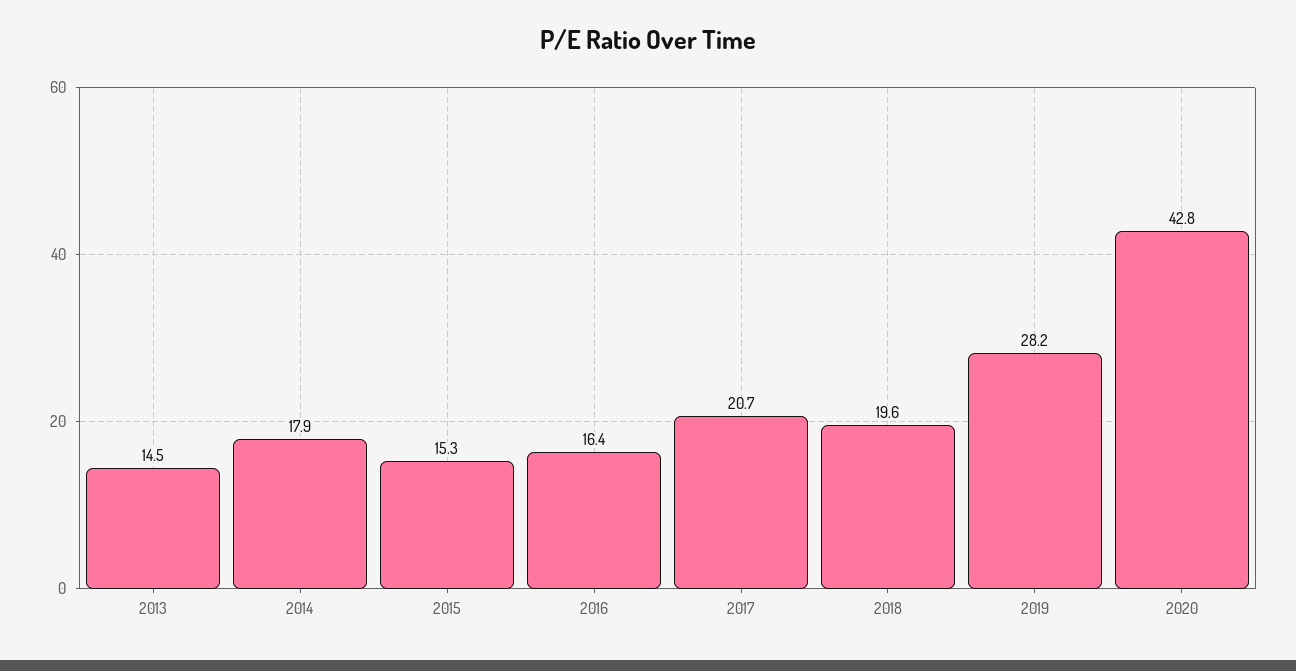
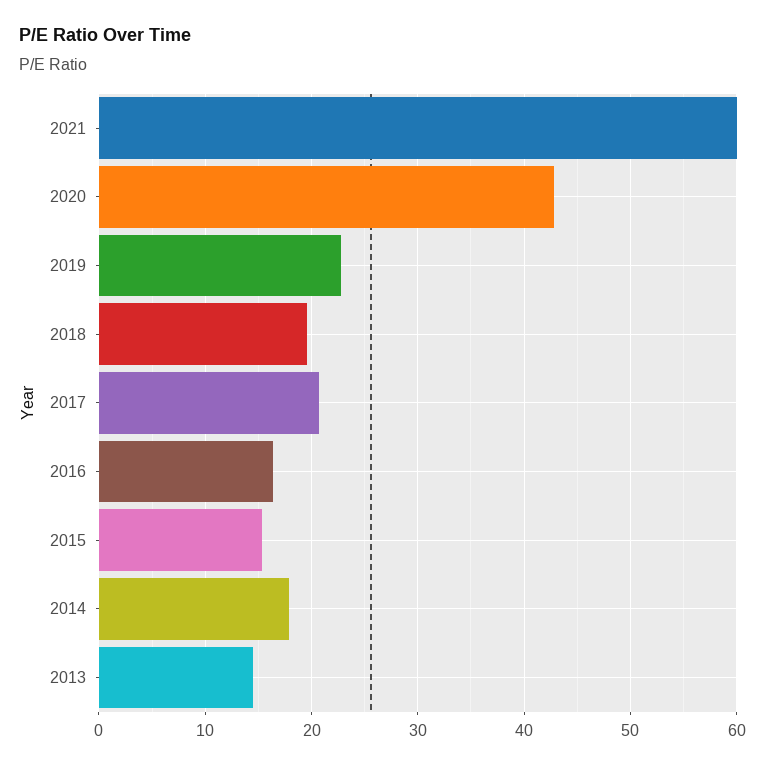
2019: 28.2 -> 23
2021: none -> 60

